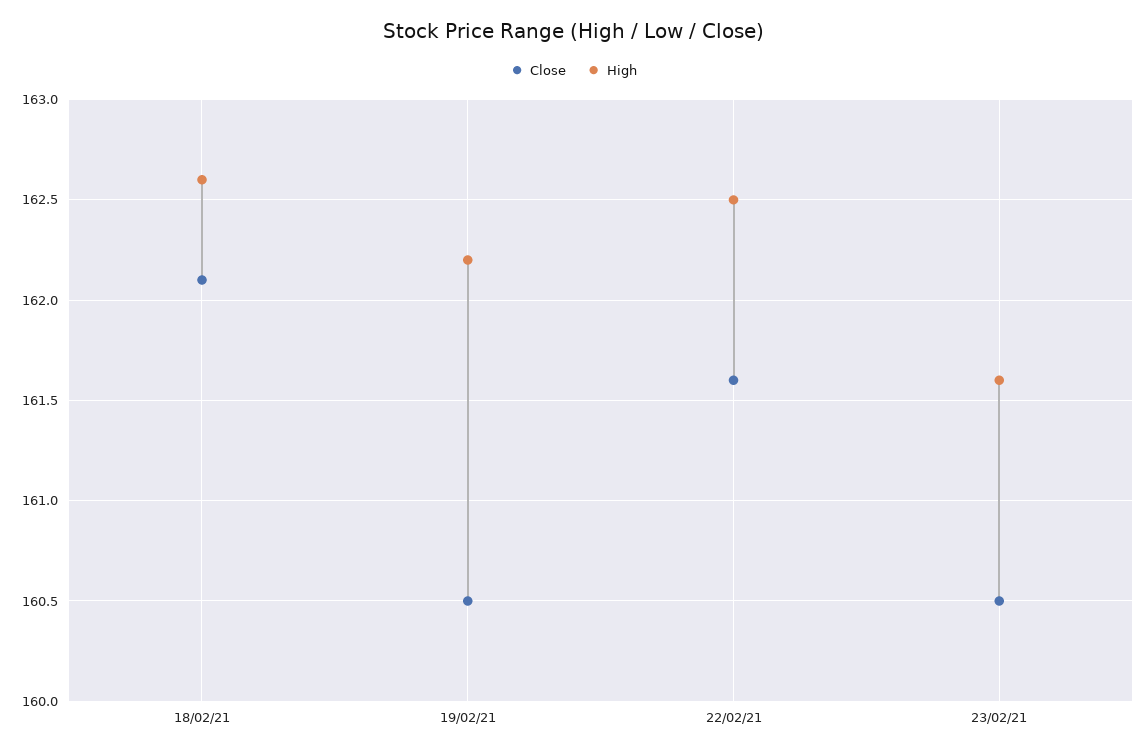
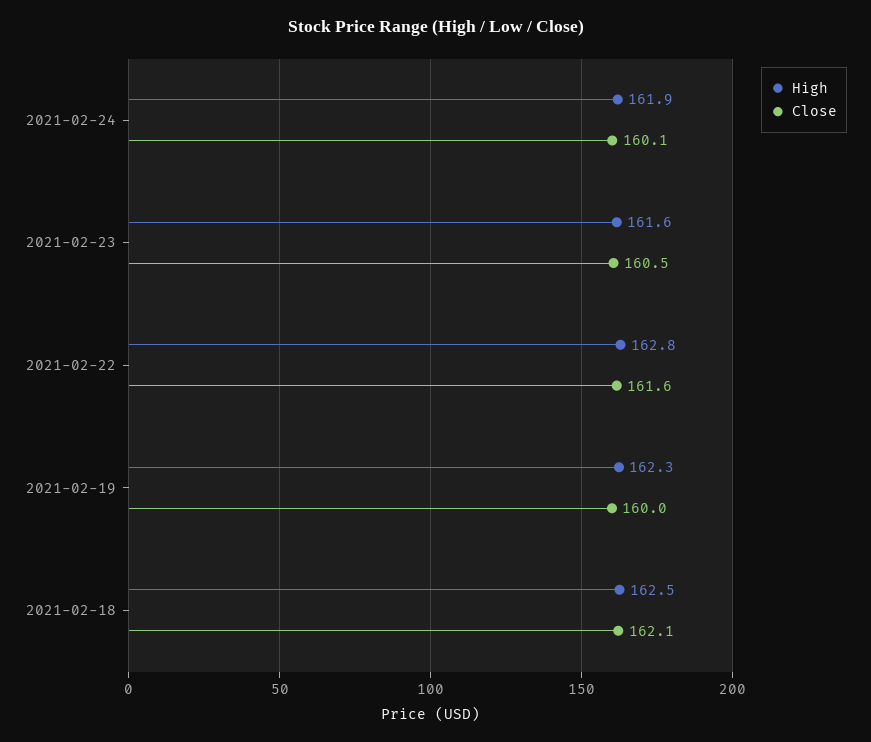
High, 18/02/21: 162.6 -> 162.5
Close, 19/02/21: 160.5 -> 160
High, 19/02/21: 162.2 -> 162.3
High, 22/02/21: 162.5 -> 162.8
High, 2021-02-24: none -> 161.9
Close, 2021-02-24: none -> 160.1

